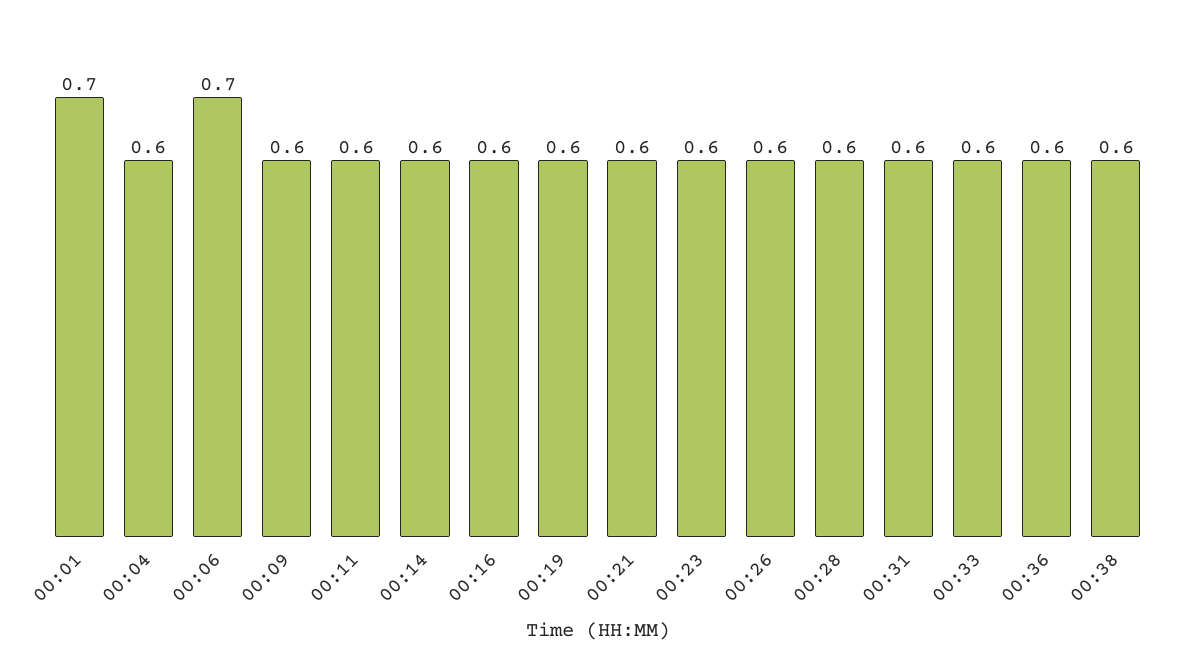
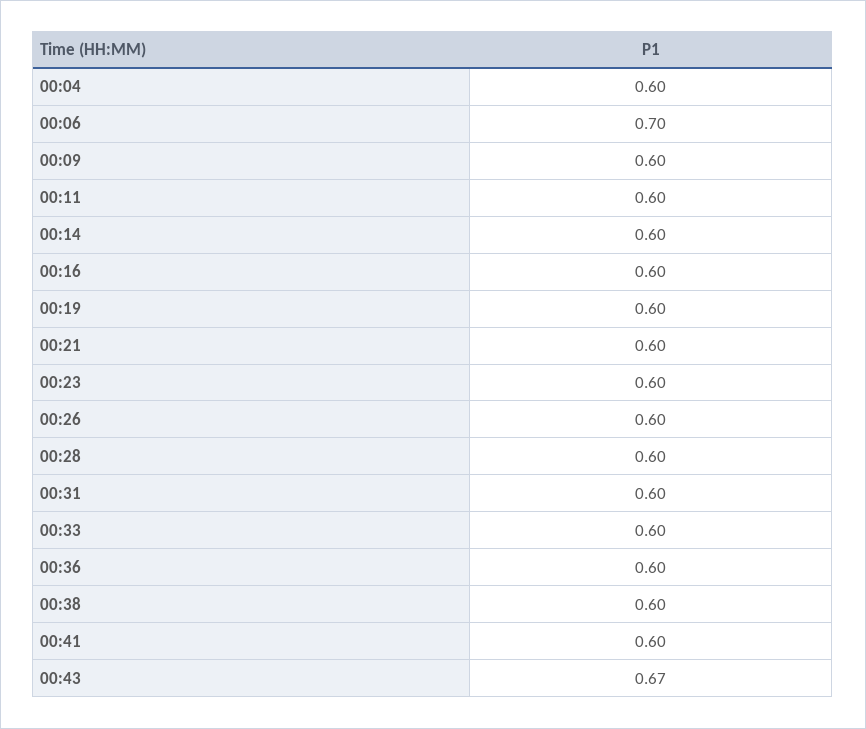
00:01: 0.7 -> none
00:41: none -> 0.6
00:43: none -> 0.67

